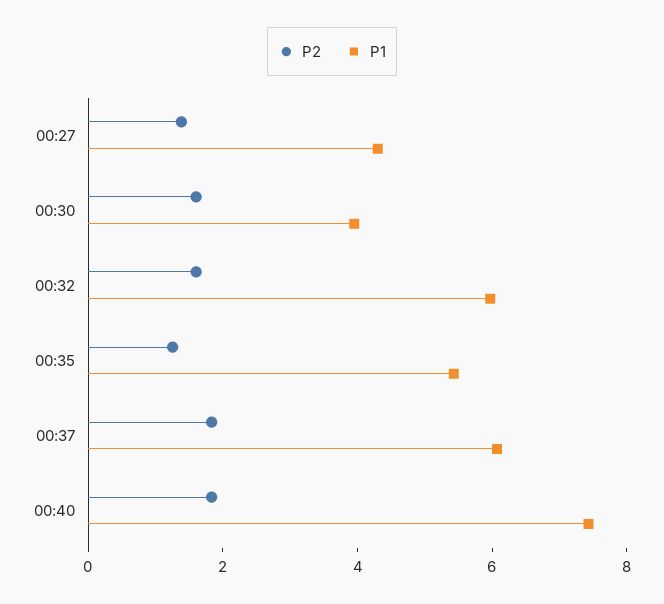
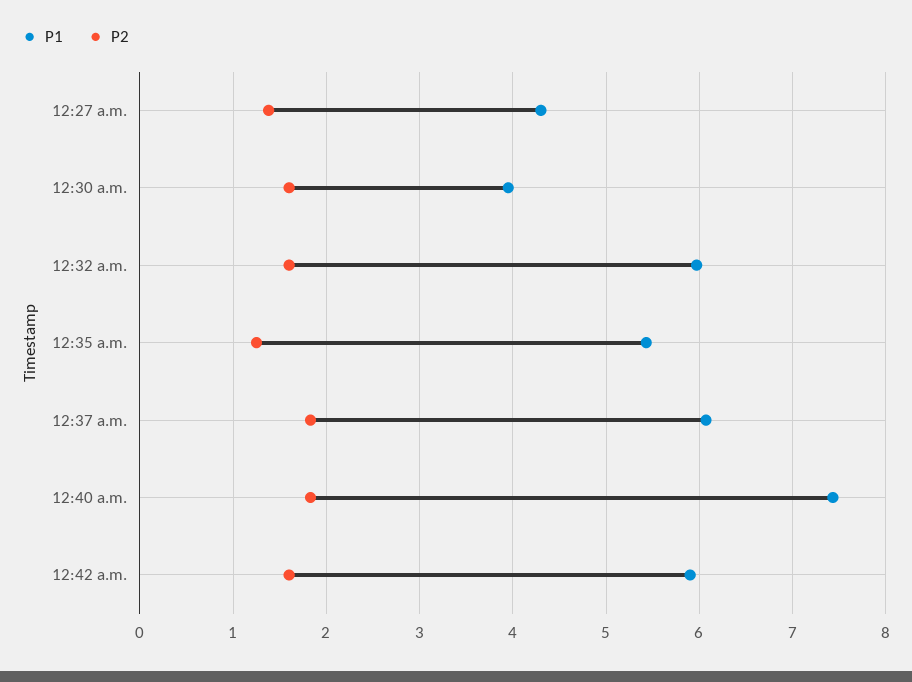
P1, 12:42 a.m.: none -> 5.9
P2, 12:42 a.m.: none -> 1.6

